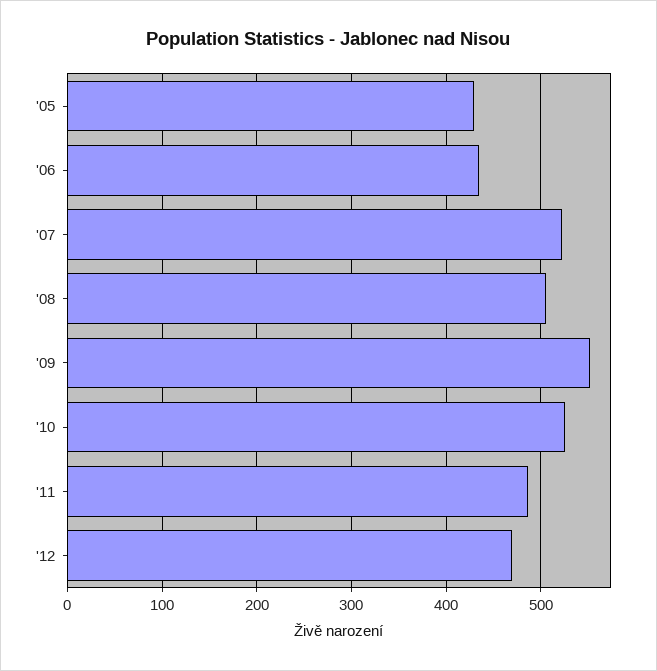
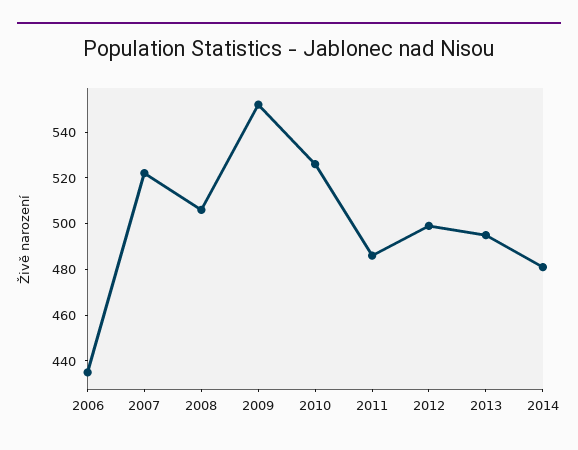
'05: 430 -> none
'12: 470 -> 500
2013: none -> 495
2014: none -> 480

